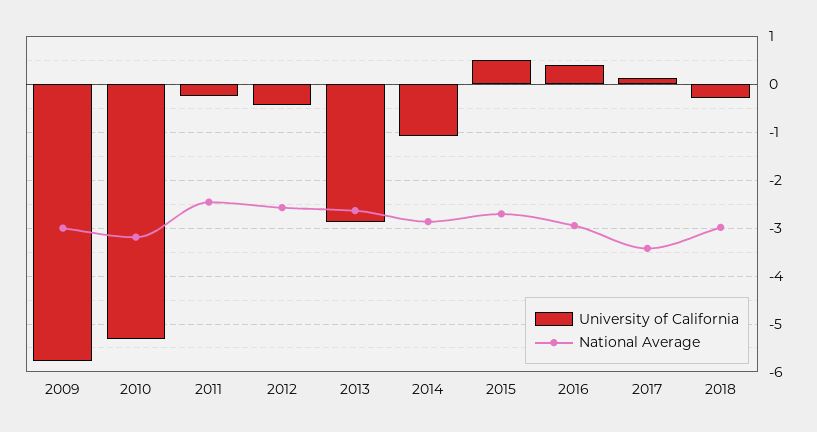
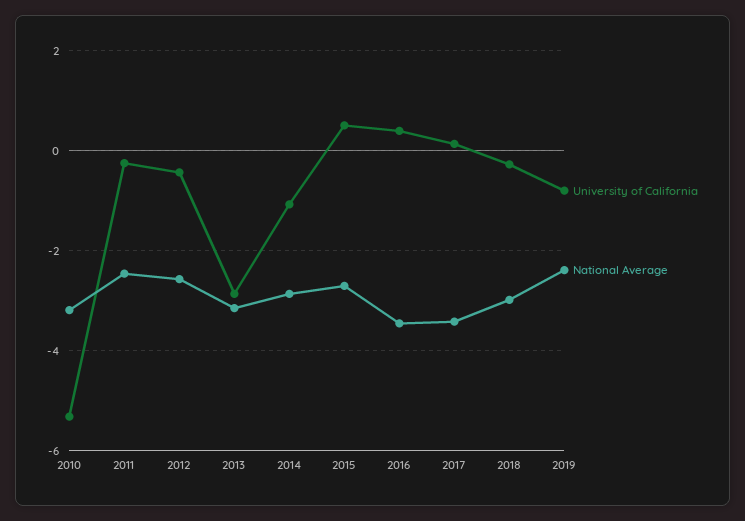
University of California, 2009: -5.8 -> none
National Average, 2009: -3 -> none
National Average, 2013: -2.6 -> -3.2
National Average, 2016: -3 -> -3.4
University of California, 2019: none -> -0.8
National Average, 2019: none -> -2.4

